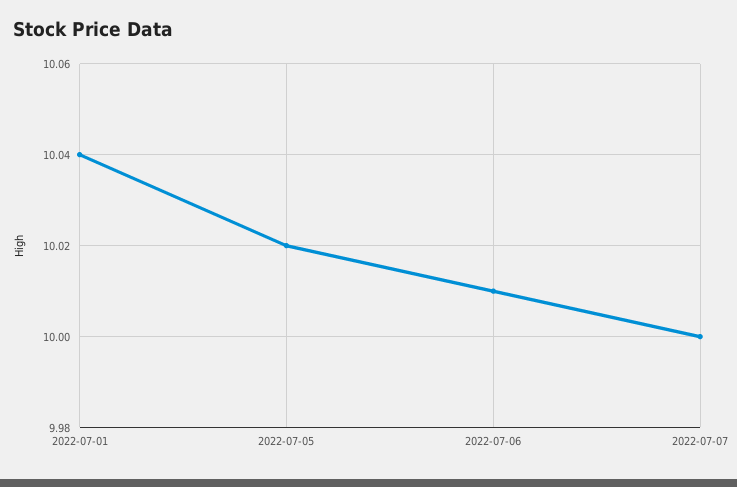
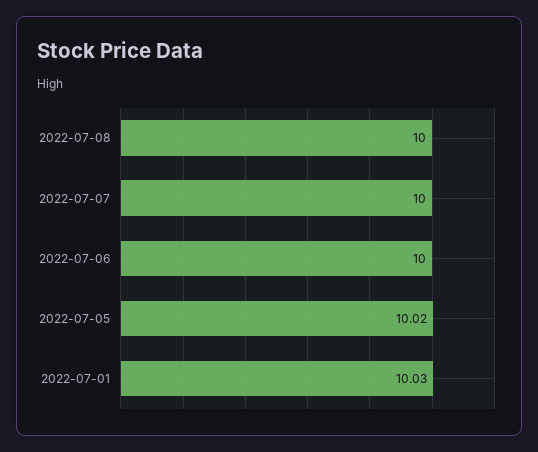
2022-07-01: 10.04 -> 10.03
2022-07-06: 10.01 -> 10
2022-07-08: none -> 10

